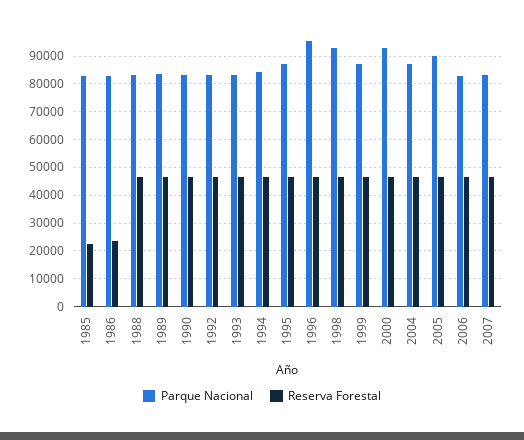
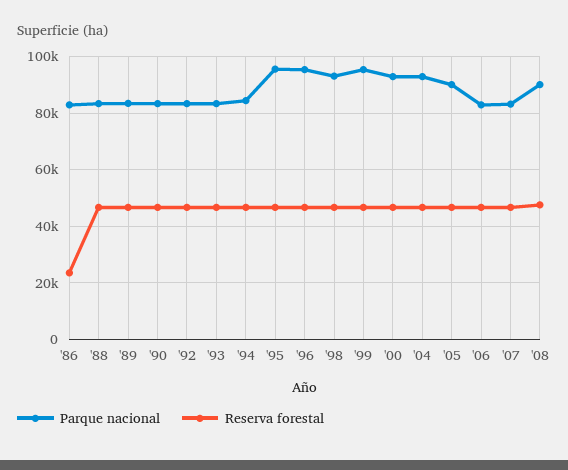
Parque Nacional, 1985: 82500 -> none
Reserva Forestal, 1985: 22500 -> none
Parque Nacional, 1995: 87500 -> 95000
Parque Nacional, 1999: 87500 -> 95000
Parque Nacional, 2004: 87500 -> 92500
Parque Nacional, '08: none -> 90000
Reserva Forestal, '08: none -> 47500

